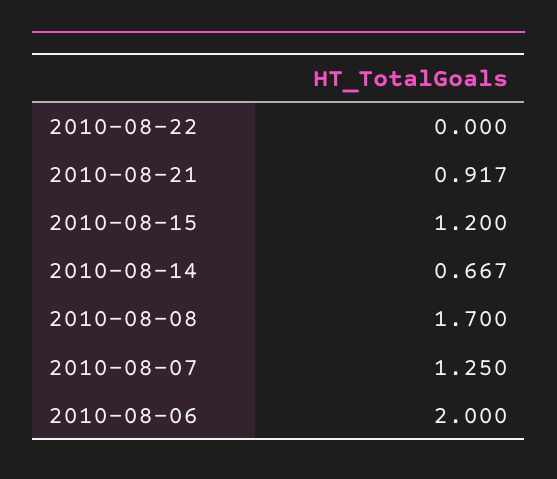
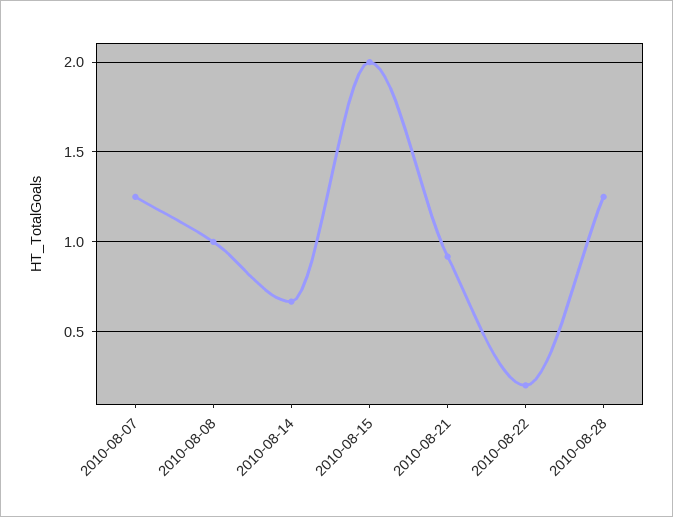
2010-08-22: 0 -> 0.2
2010-08-15: 1.2 -> 2
2010-08-08: 1.7 -> 1
2010-08-06: 2 -> none
2010-08-28: none -> 1.25

